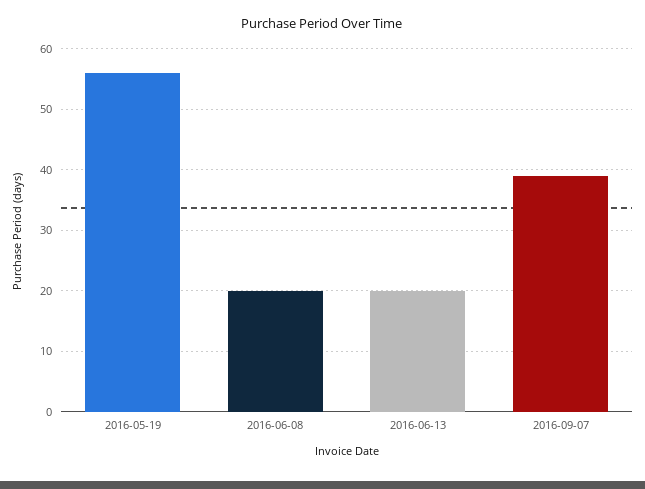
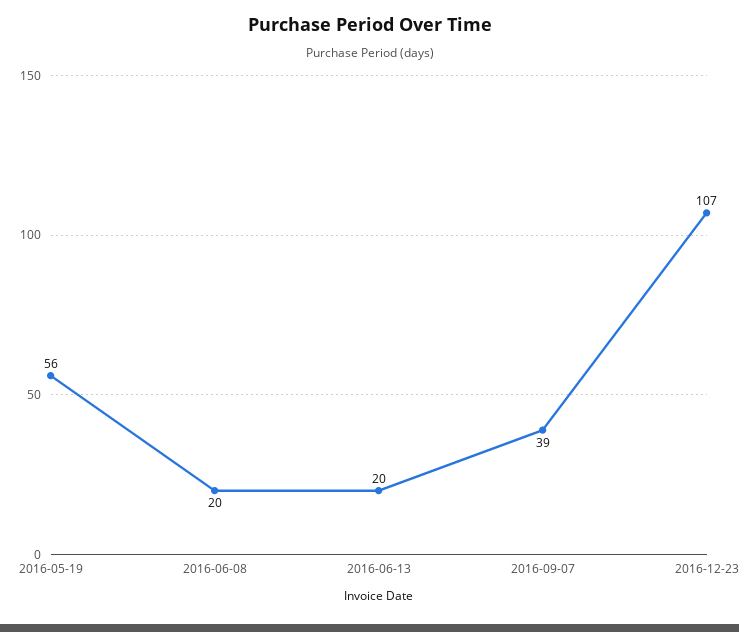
2016-12-23: none -> 107

